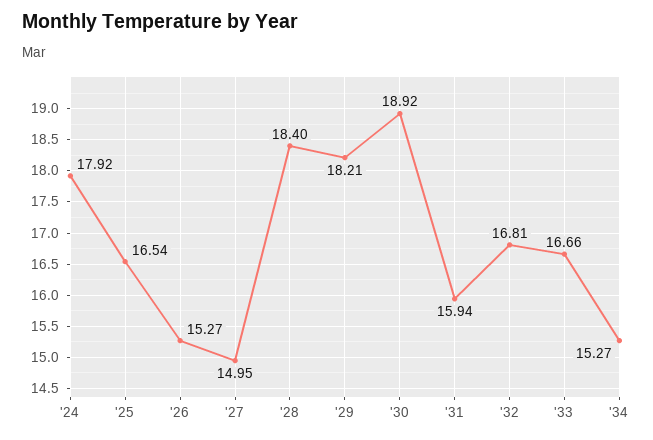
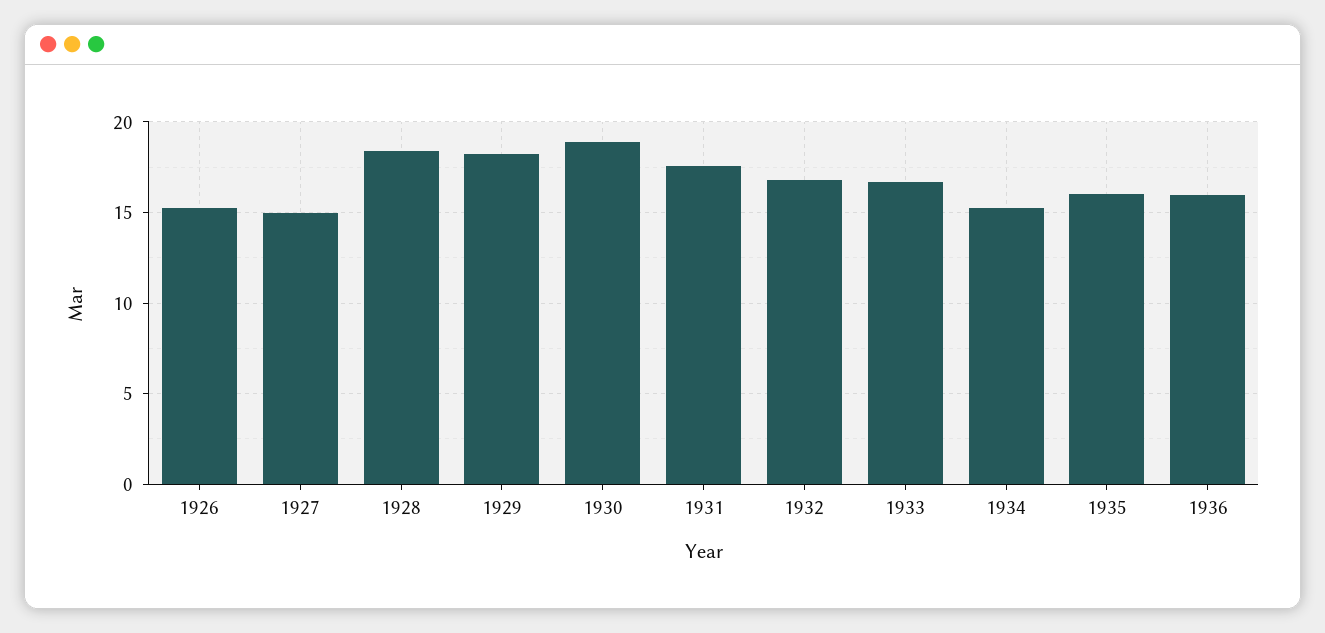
'24: 17.92 -> none
'25: 16.54 -> none
'31: 15.94 -> 17.5
1935: none -> 16
1936: none -> 16

